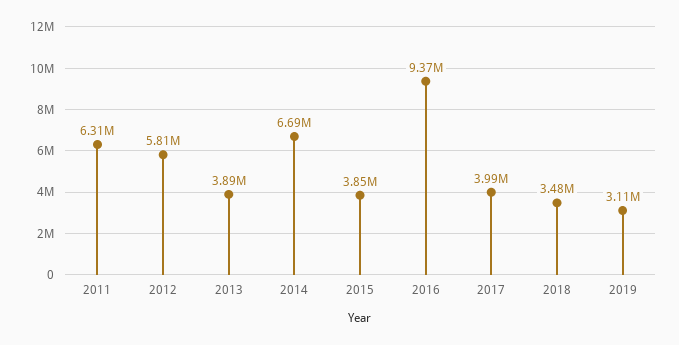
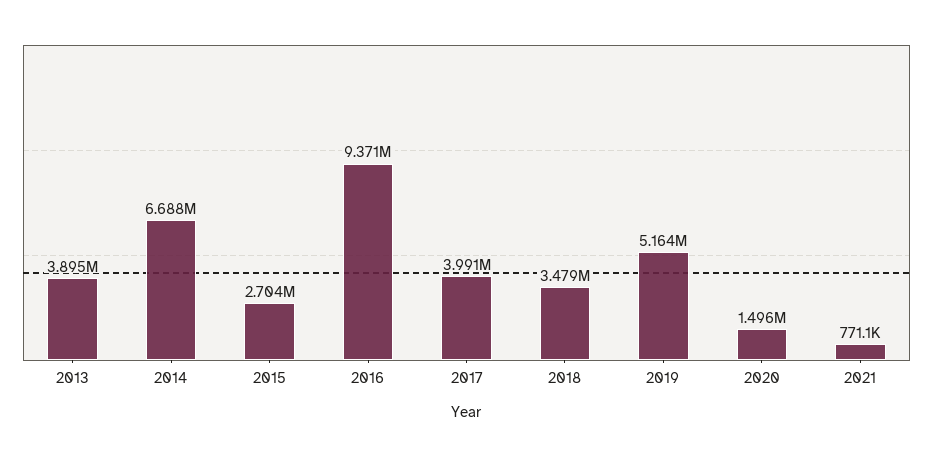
2011: 6310000 -> none
2012: 5810000 -> none
2015: 3850000 -> 2704000
2019: 3110000 -> 5164000
2020: none -> 1496000
2021: none -> 771100

